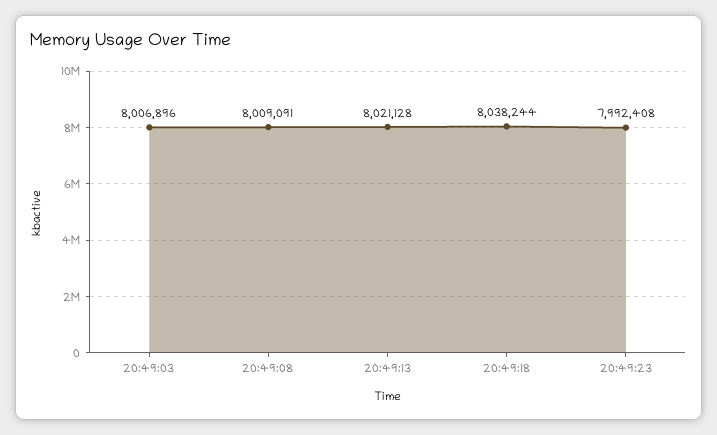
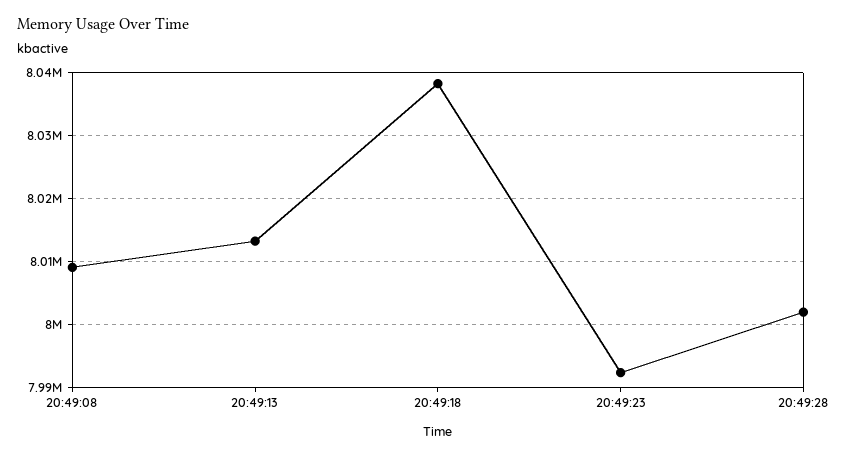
20:49:03: 8006896 -> none
20:49:13: 8021128 -> 8013000
20:49:28: none -> 8002000

